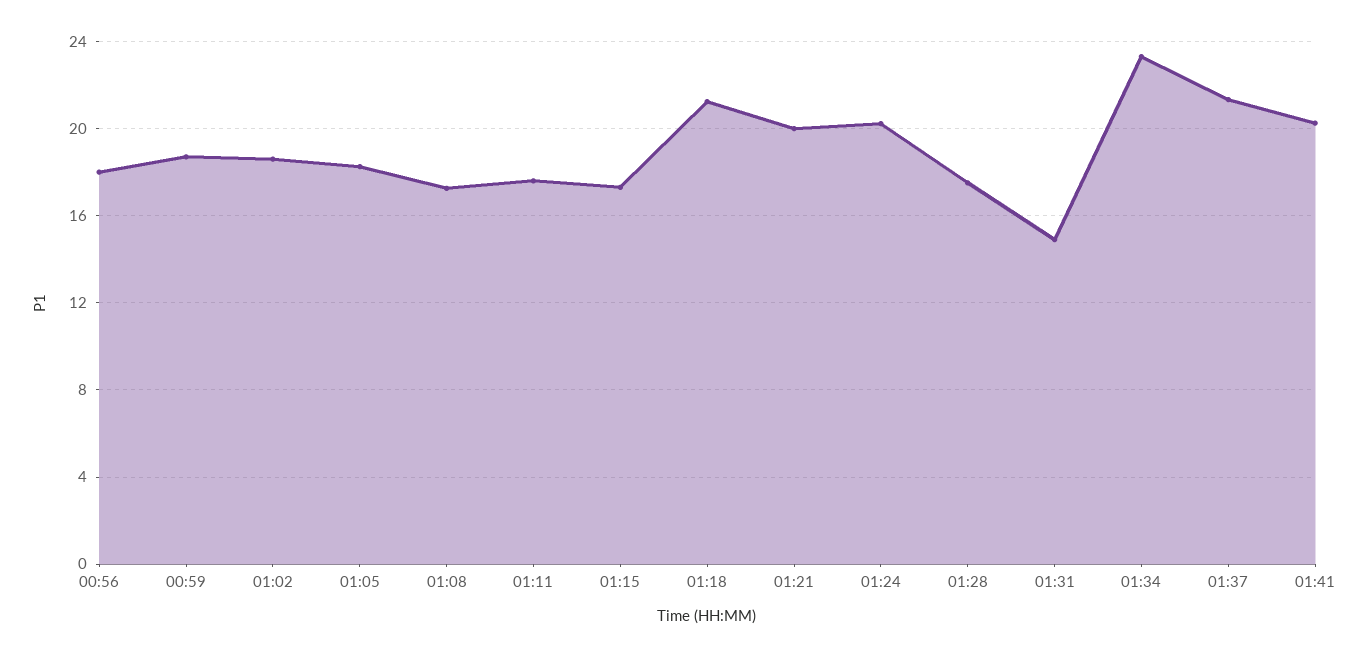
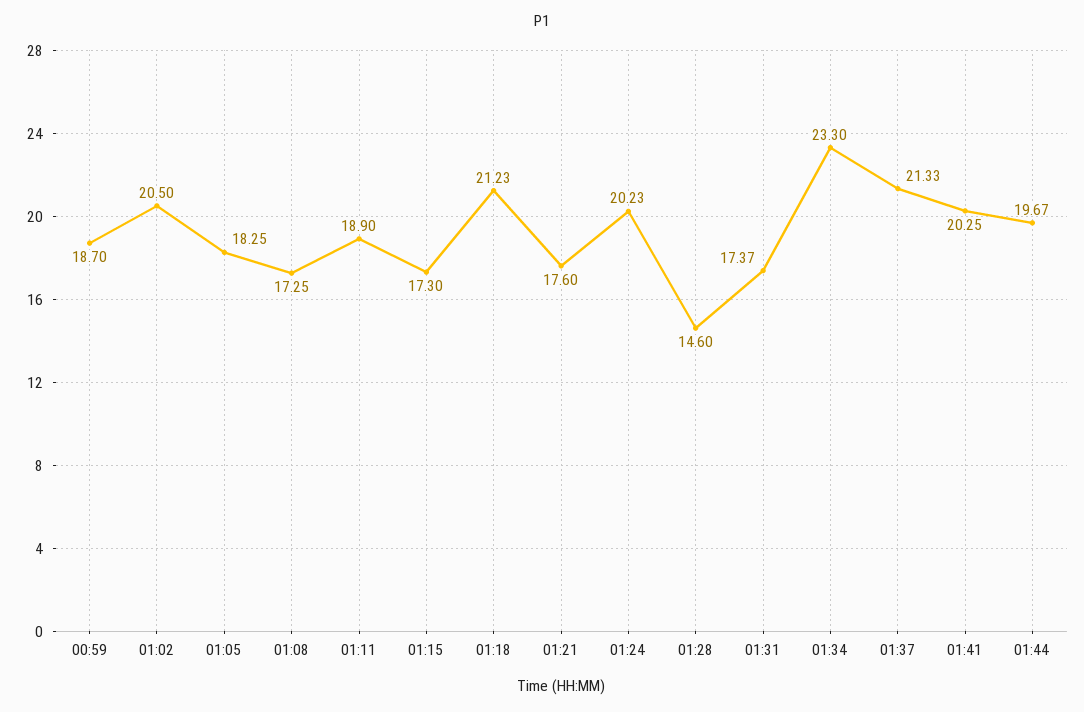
00:56: 18 -> none
01:02: 18.5 -> 20.5
01:11: 17.5 -> 18.9
01:21: 20 -> 17.6
01:28: 17.5 -> 14.6
01:31: 15 -> 17.37
01:44: none -> 19.67

